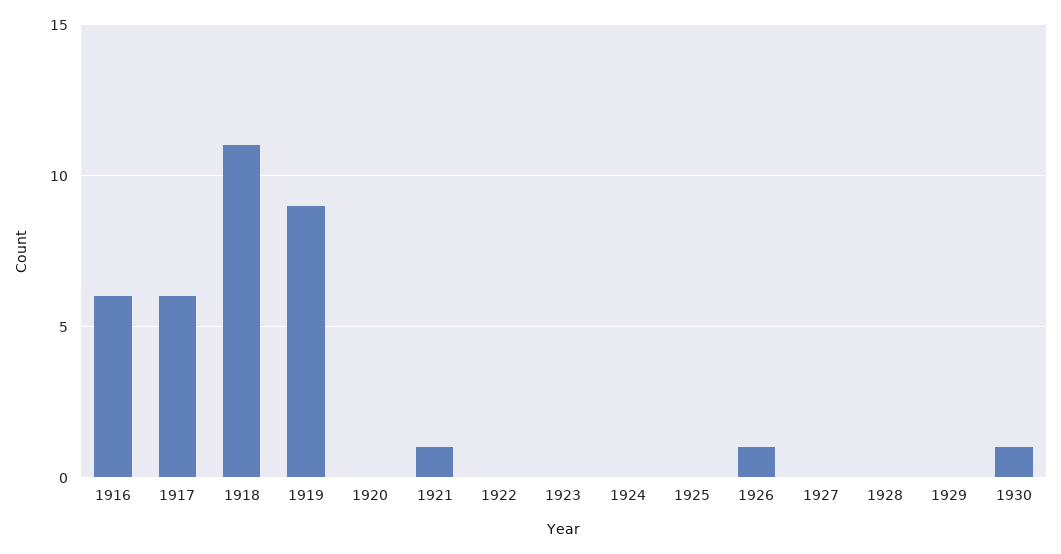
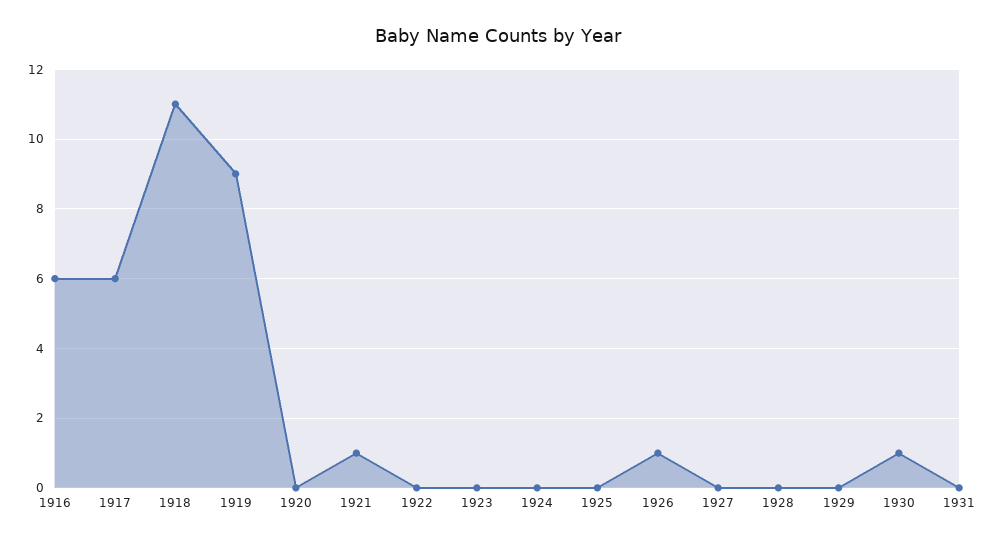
1931: none -> 0

